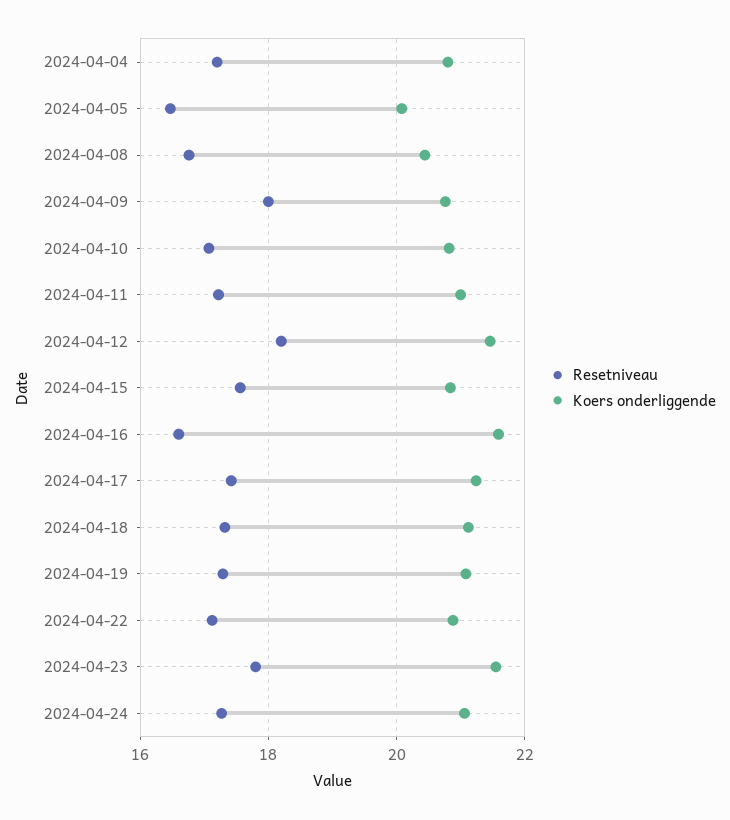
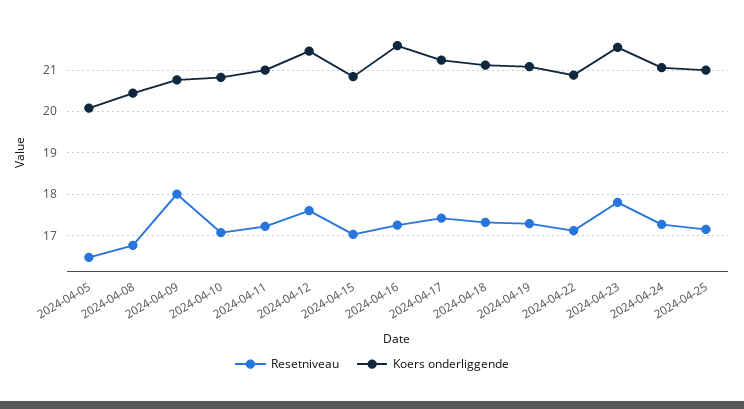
Resetniveau, 2024-04-04: 17.2 -> none
Koers onderliggende, 2024-04-04: 20.8 -> none
Resetniveau, 2024-04-12: 18.2 -> 17.6
Resetniveau, 2024-04-15: 17.6 -> 17
Resetniveau, 2024-04-16: 16.6 -> 17.2
Resetniveau, 2024-04-25: none -> 17.2
Koers onderliggende, 2024-04-25: none -> 21

